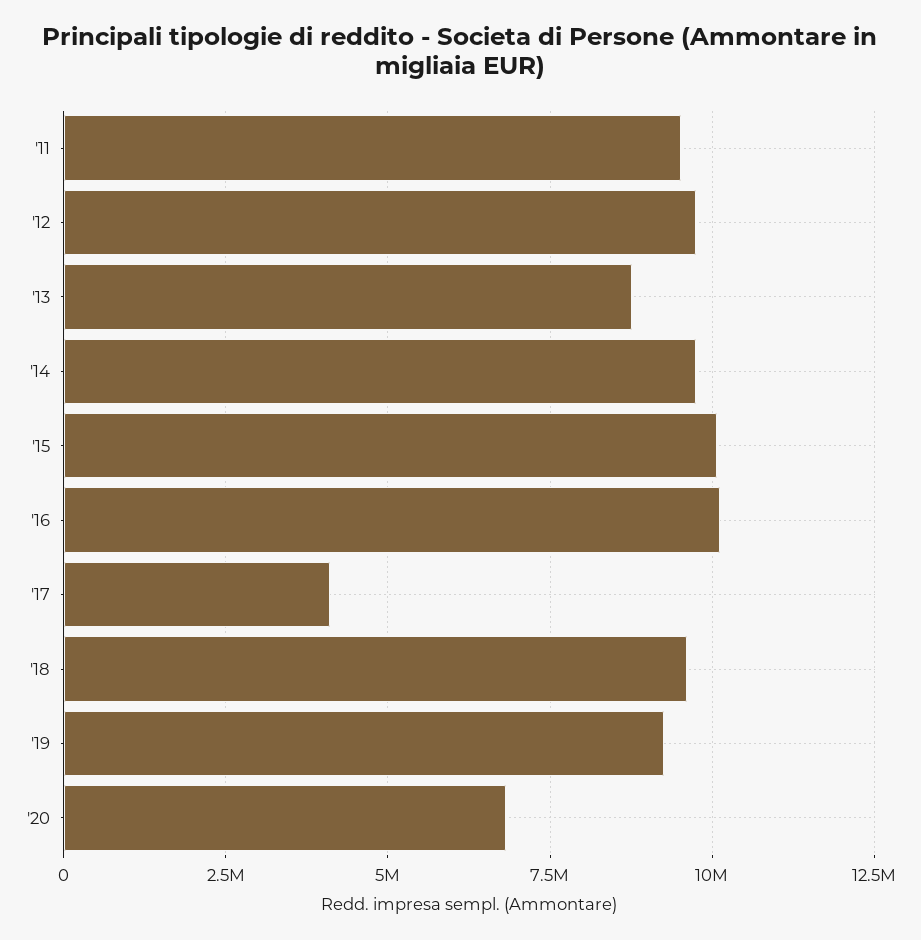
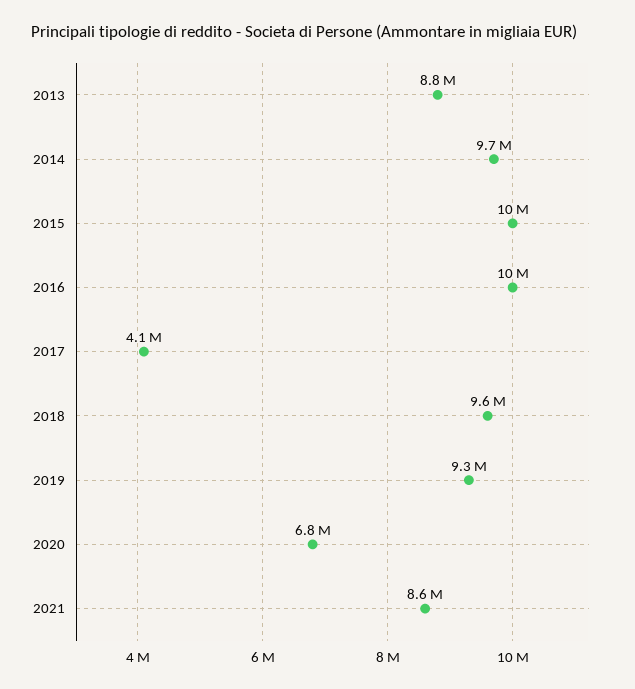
'11: 9500000 -> none
'12: 9750000 -> none
2021: none -> 8600000

